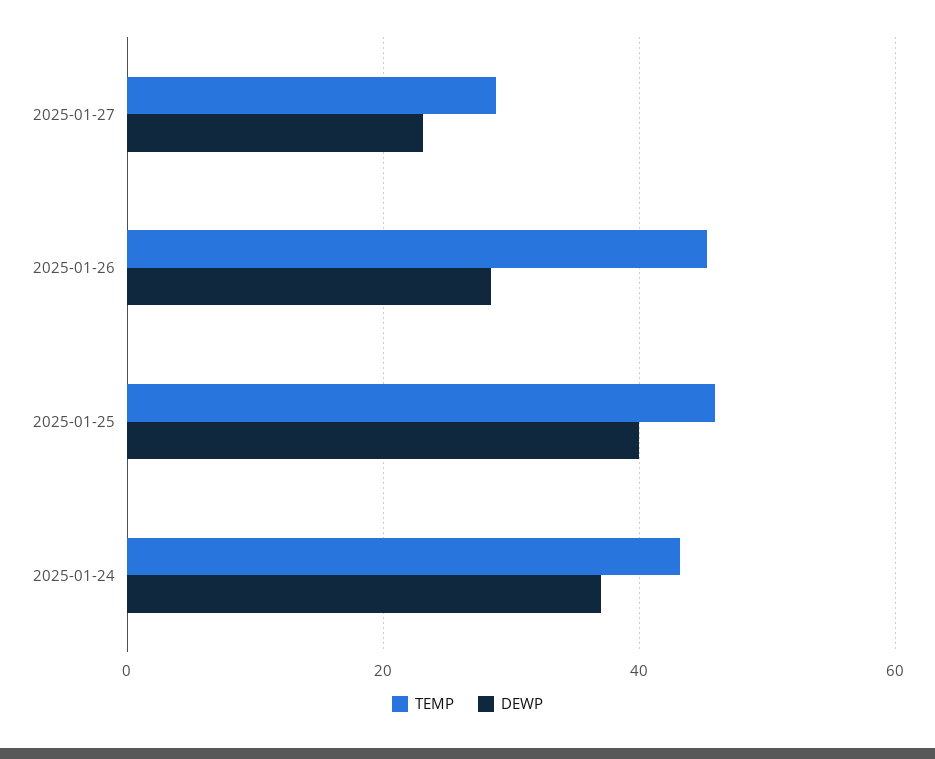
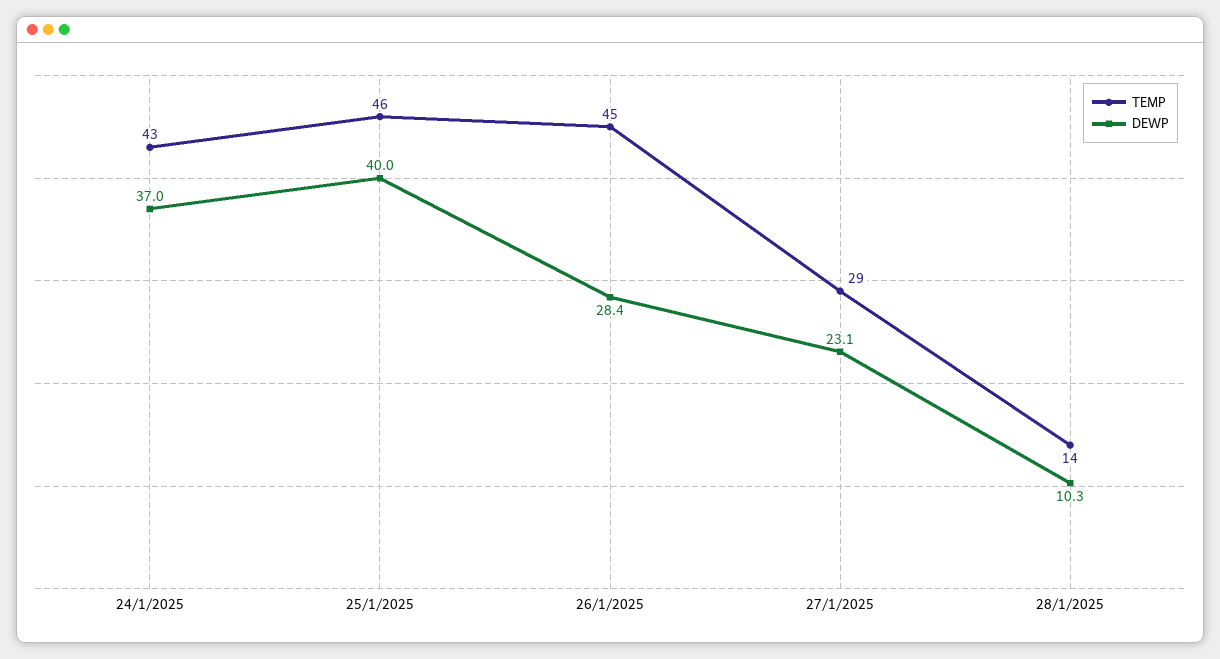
TEMP, 28/1/2025: none -> 14
DEWP, 28/1/2025: none -> 10.3

